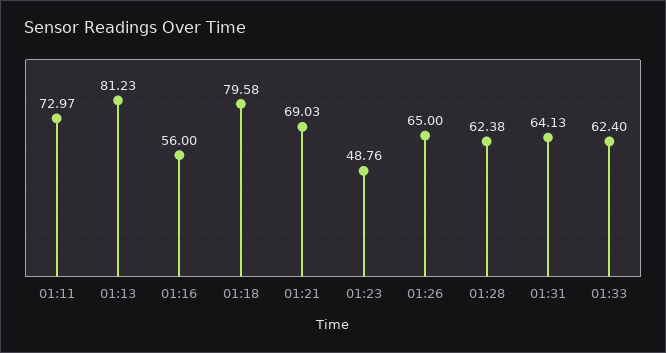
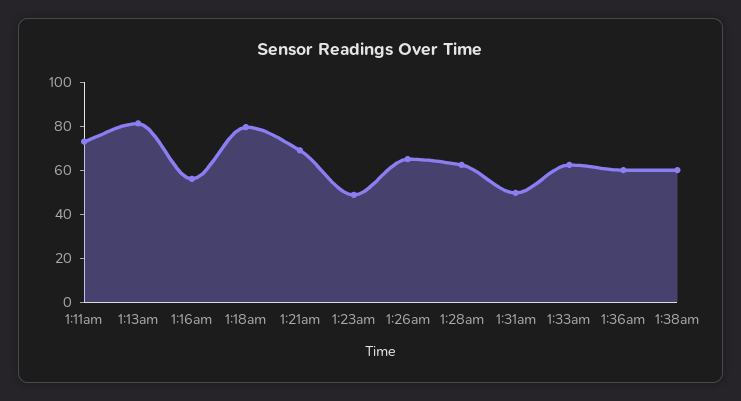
01:31: 64.13 -> 50
1:36am: none -> 60
1:38am: none -> 60

